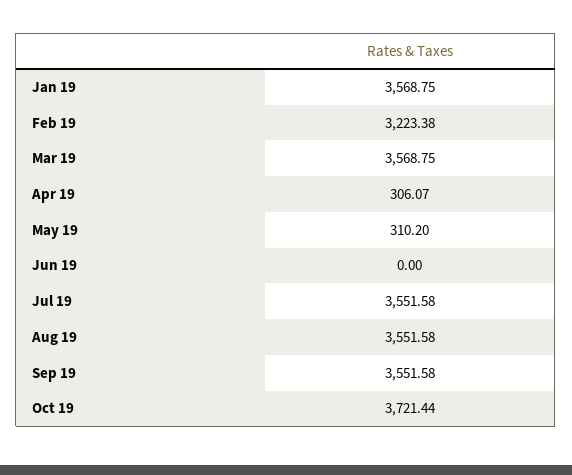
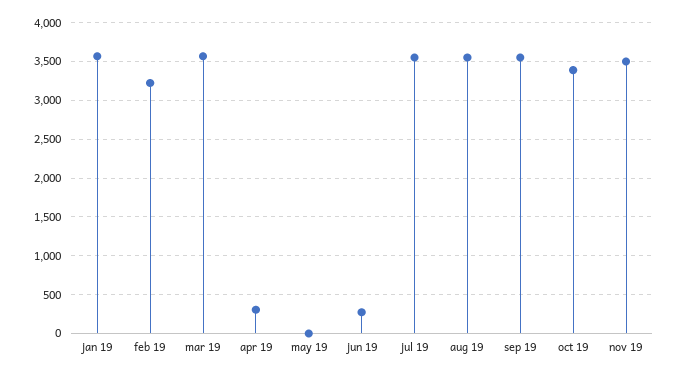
May 19: 310.2 -> 0
Jun 19: 0 -> 300
Oct 19: 3721.44 -> 3400
nov 19: none -> 3500

